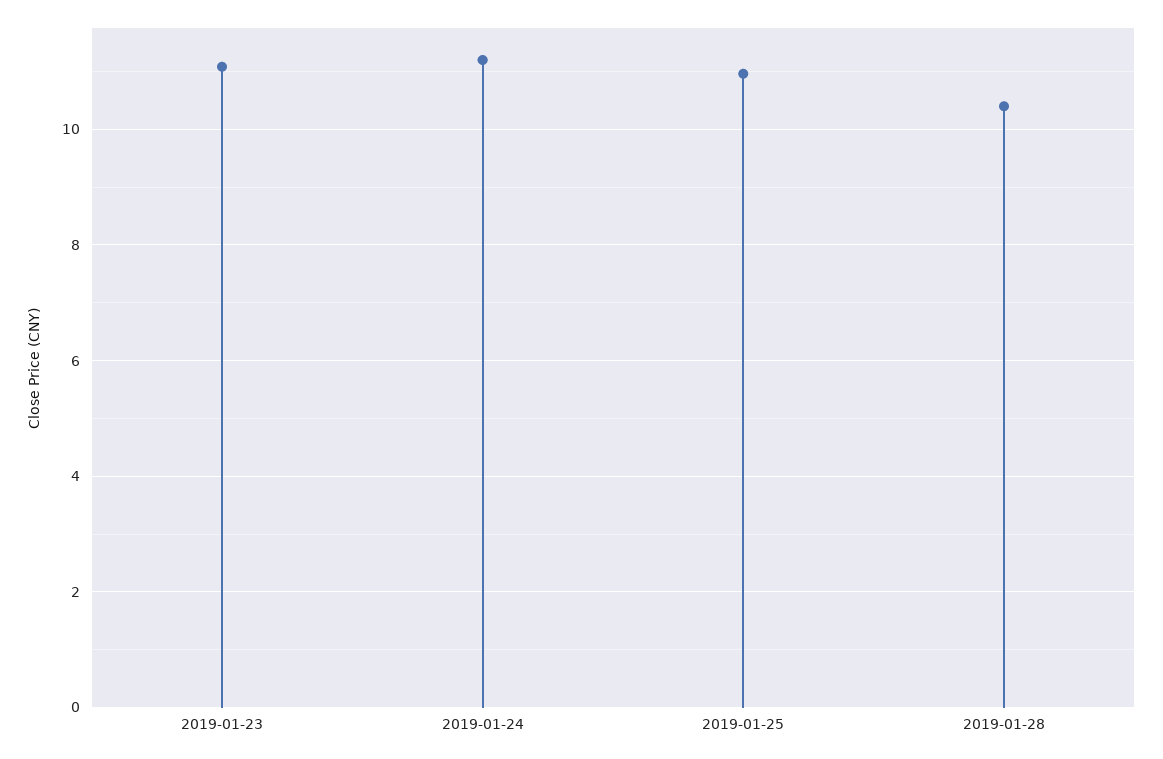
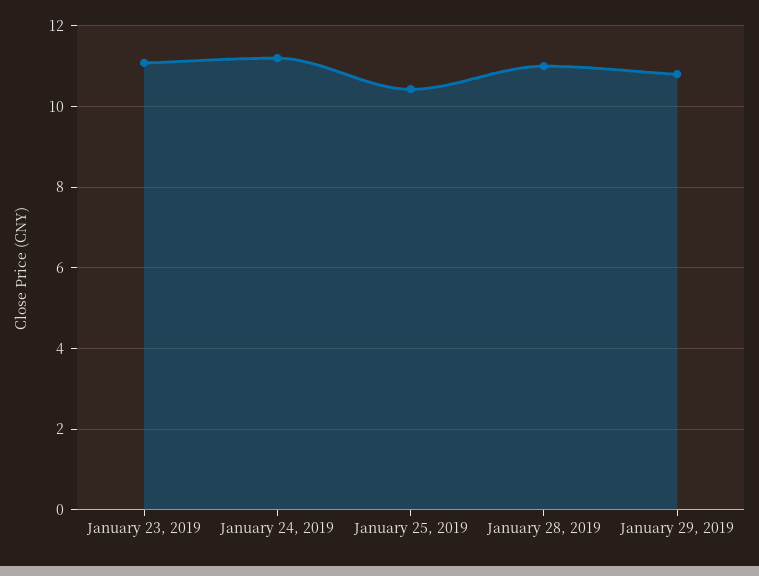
2019-01-25: 11 -> 10.4
2019-01-28: 10.4 -> 11
January 29, 2019: none -> 10.8

